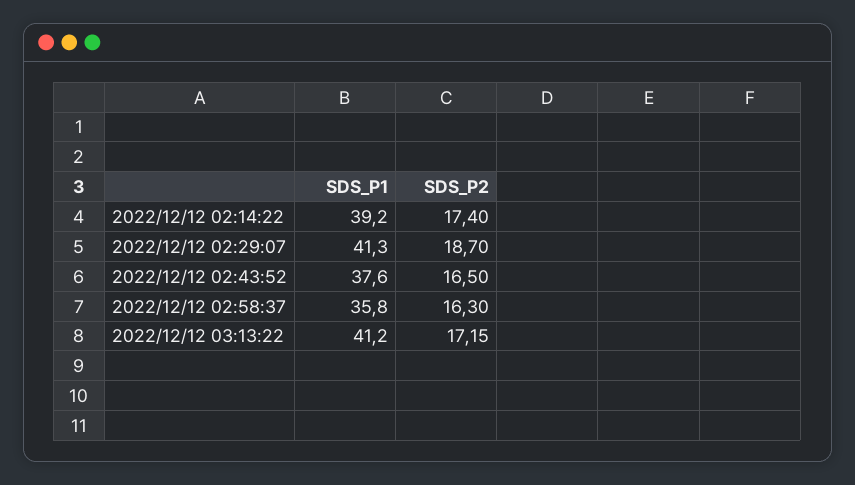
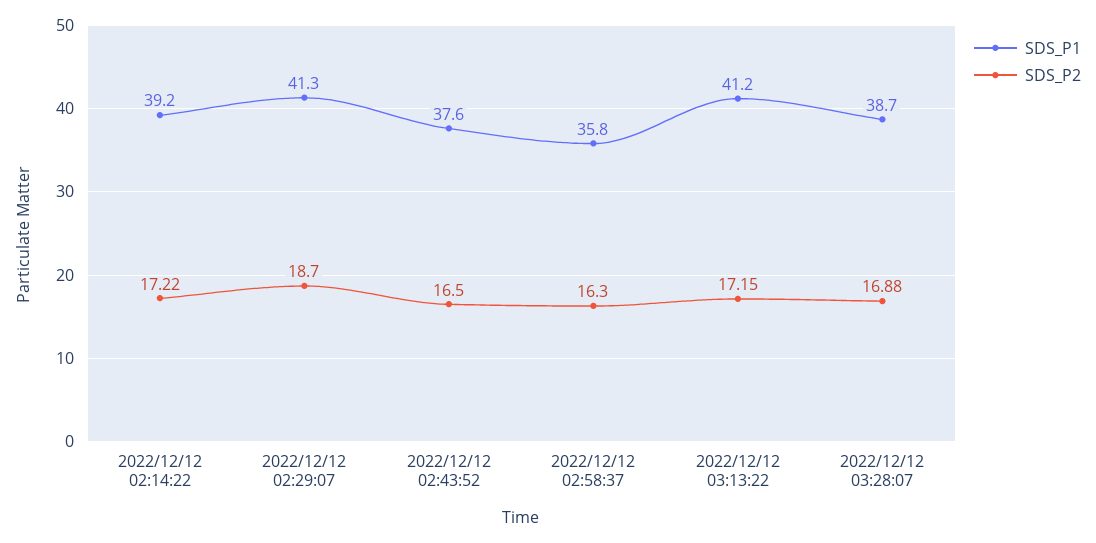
SDS_P2, 2022/12/12 02:14:22: 17.4 -> 17.22
SDS_P1, 2022/12/12 03:28:07: none -> 38.7
SDS_P2, 2022/12/12 03:28:07: none -> 16.88

